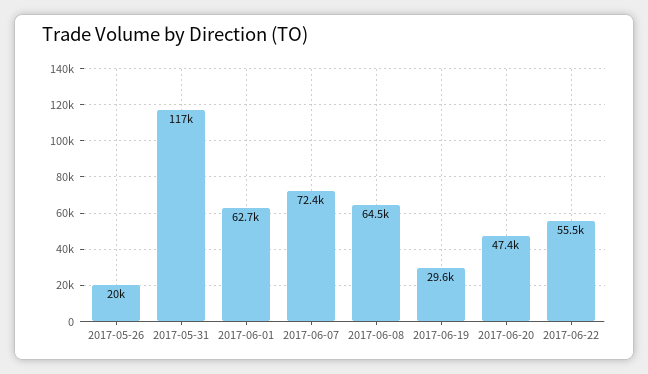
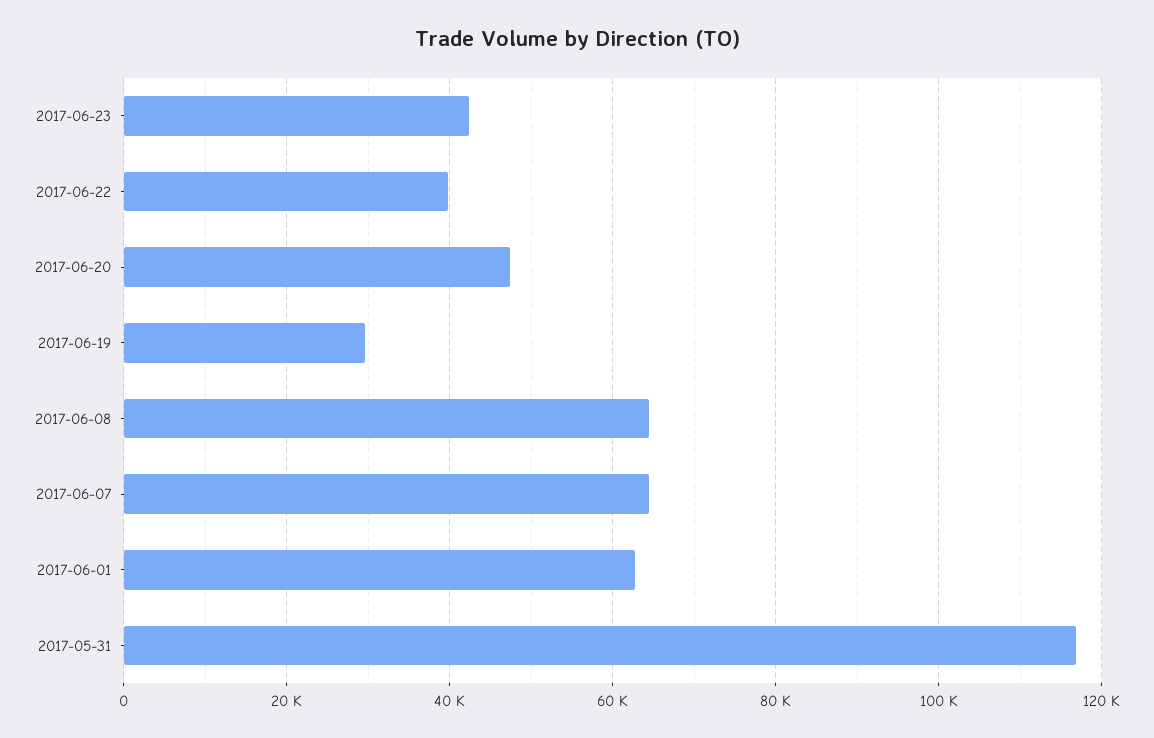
2017-05-26: 20000 -> none
2017-06-07: 72400 -> 64000
2017-06-22: 55500 -> 40000
2017-06-23: none -> 42000

